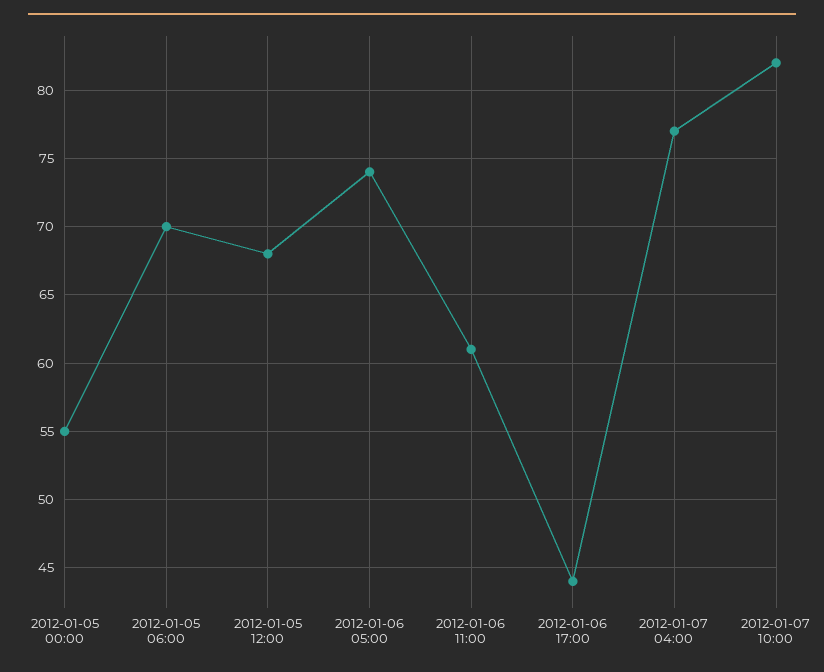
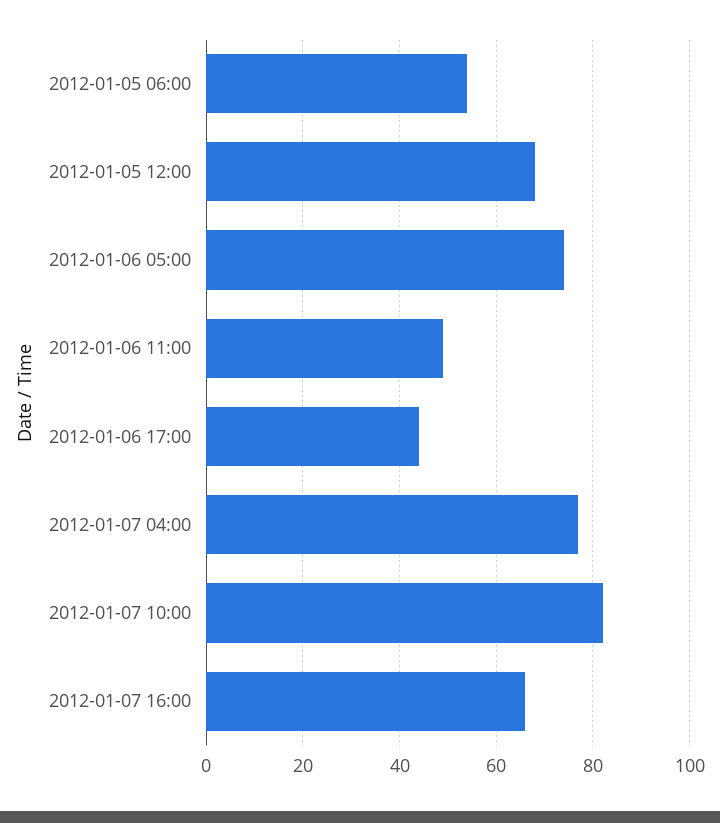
2012-01-05 00:00: 55 -> none
2012-01-05 06:00: 70 -> 55
2012-01-06 11:00: 61 -> 50
2012-01-07 16:00: none -> 65

